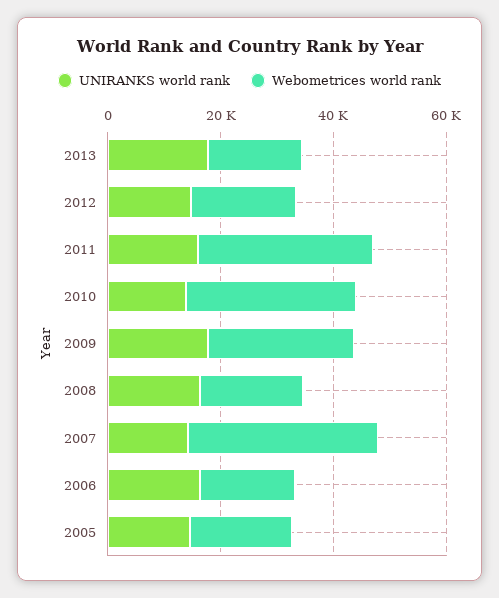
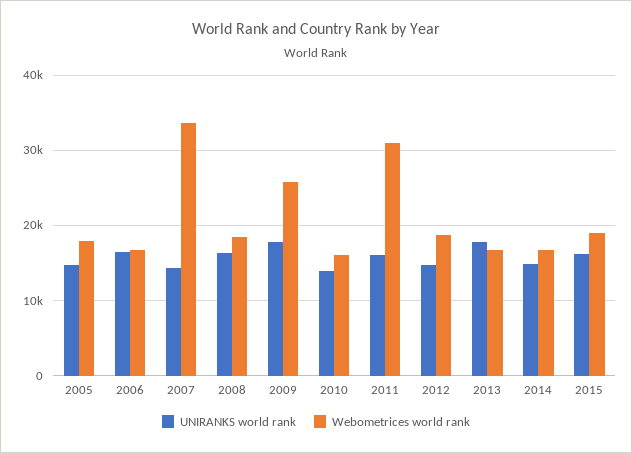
Webometrices world rank, 2010: 30000 -> 16000
UNIRANKS world rank, 2014: none -> 15000
Webometrices world rank, 2014: none -> 17000
UNIRANKS world rank, 2015: none -> 16000
Webometrices world rank, 2015: none -> 19000

